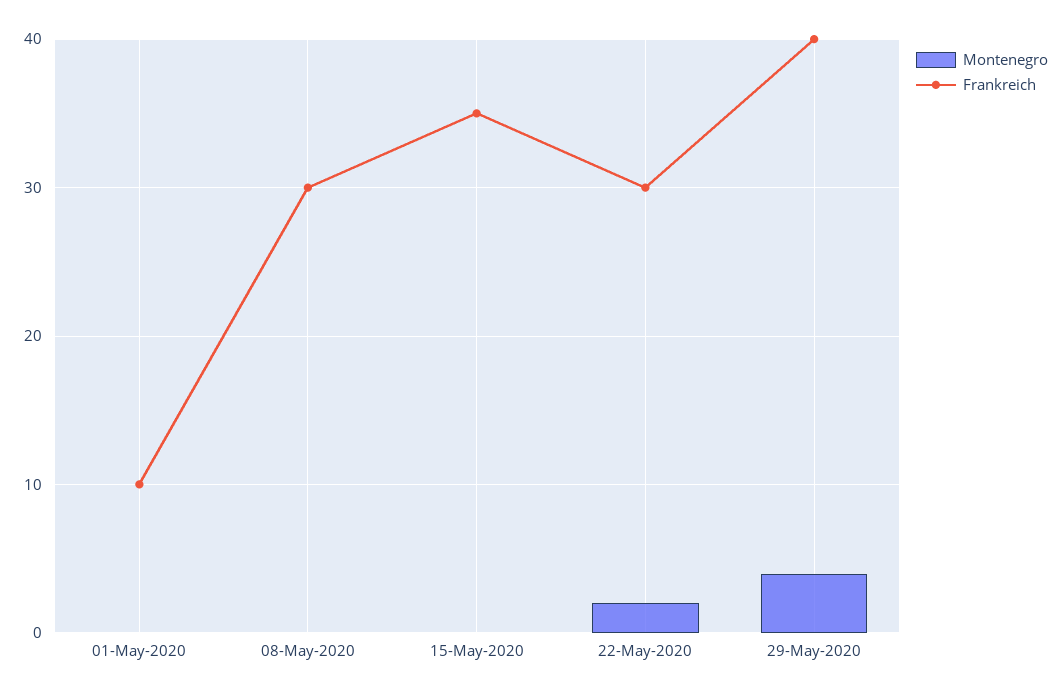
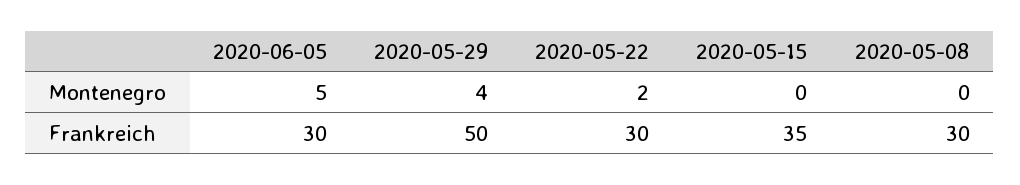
Montenegro, 01-May-2020: 0 -> none
Frankreich, 01-May-2020: 10 -> none
Frankreich, 29-May-2020: 40 -> 50
Montenegro, 2020-06-05: none -> 5
Frankreich, 2020-06-05: none -> 30

